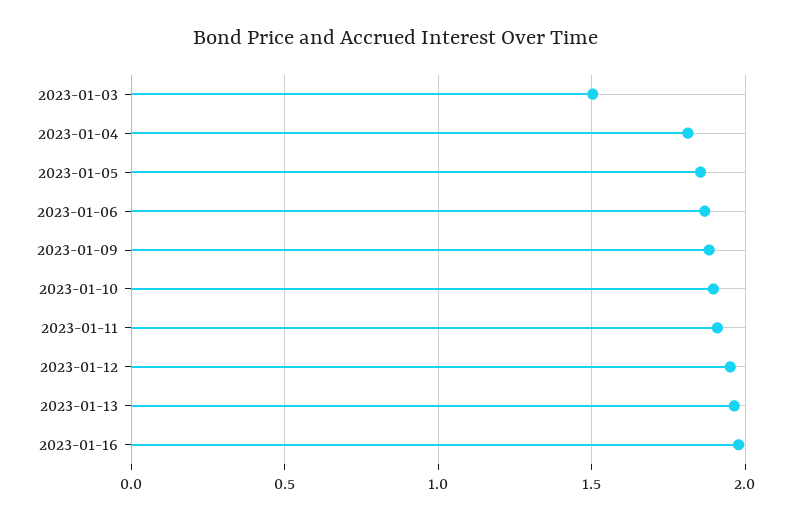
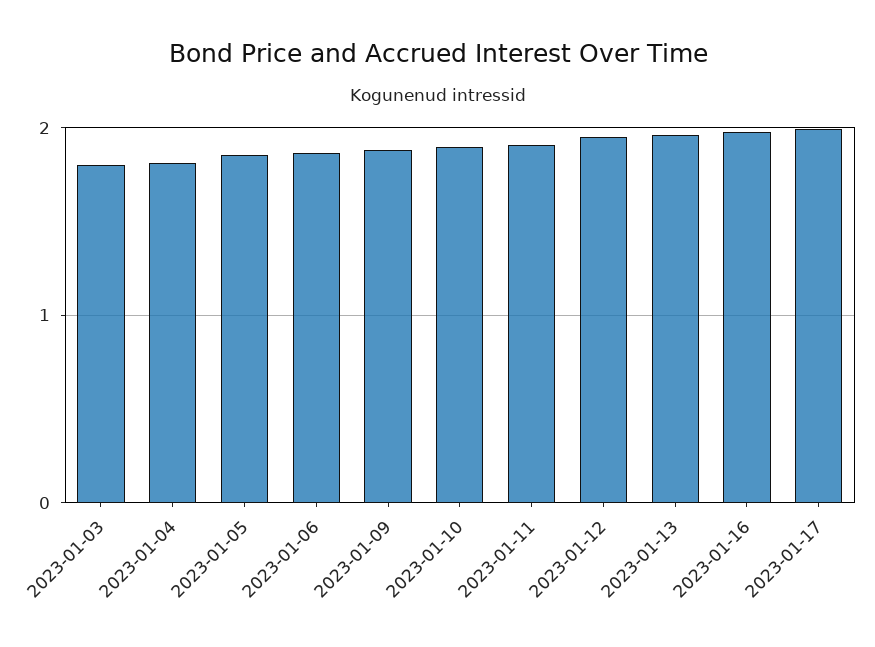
2023-01-03: 1.5 -> 1.8
2023-01-17: none -> 2

